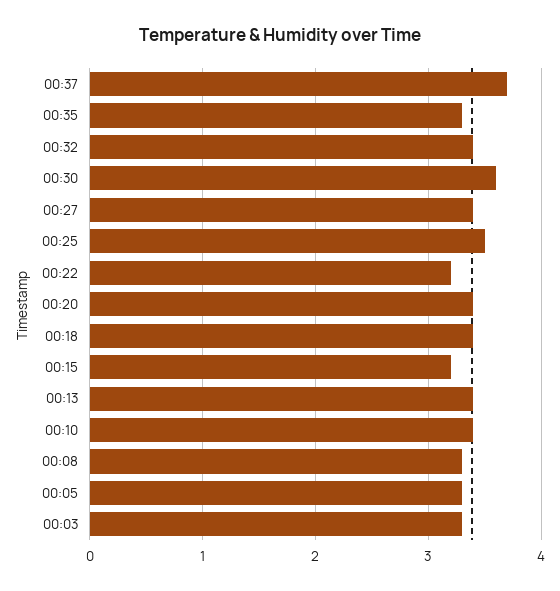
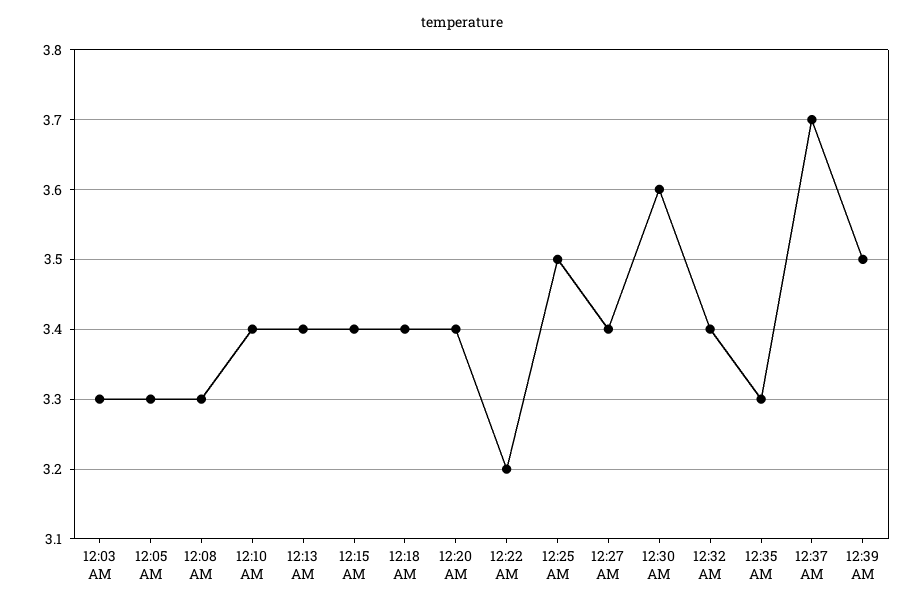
00:15: 3.2 -> 3.4
12:39 AM: none -> 3.5

